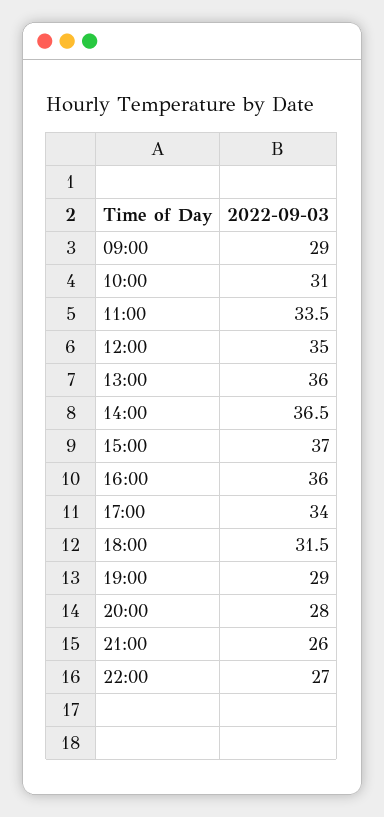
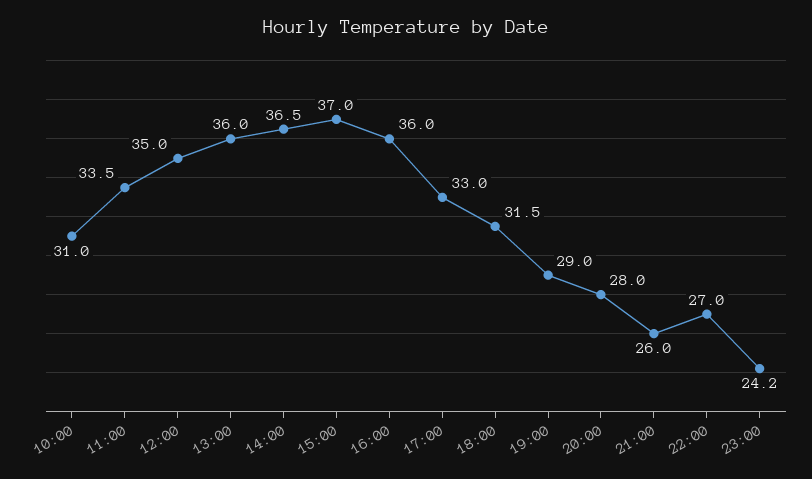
09:00: 29 -> none
17:00: 34 -> 33
23:00: none -> 24.2

